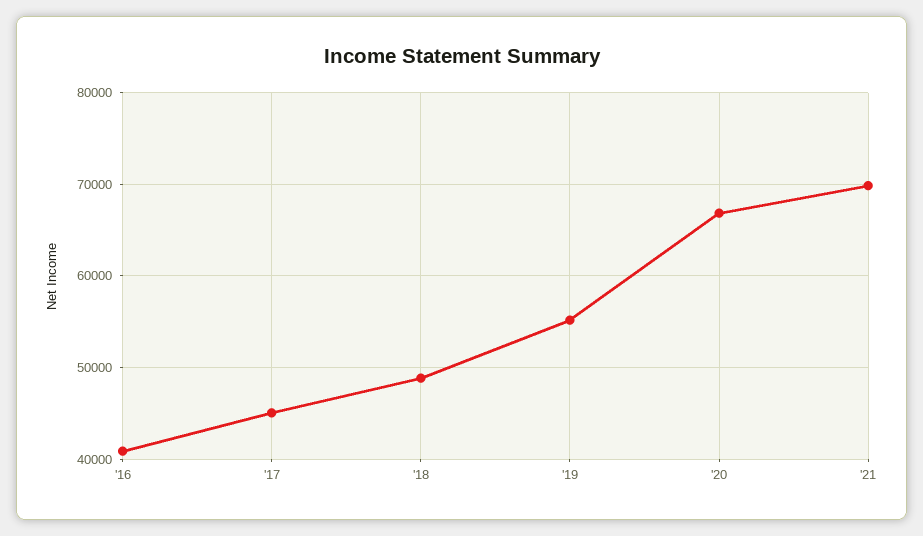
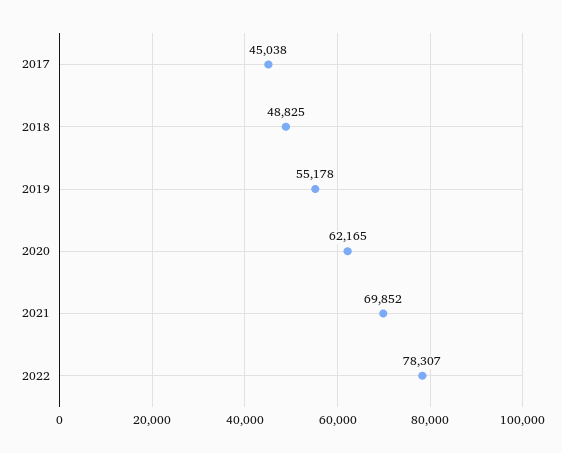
'16: 41000 -> none
'20: 67000 -> 62165
2022: none -> 78307

